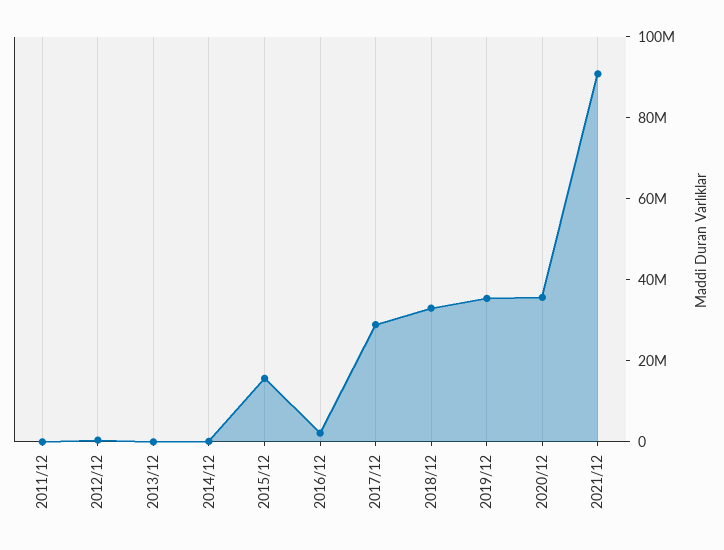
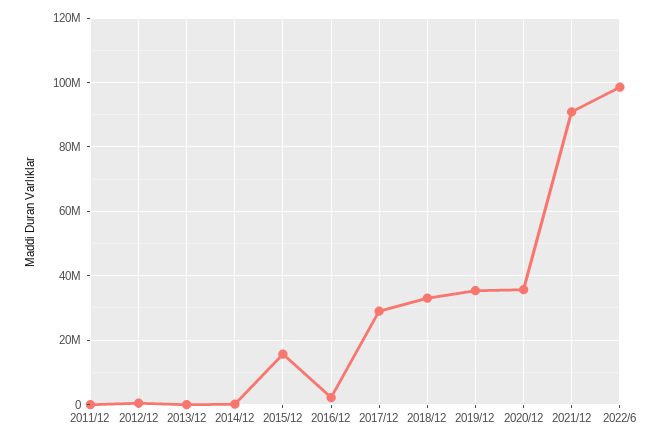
2022/6: none -> 98000000

